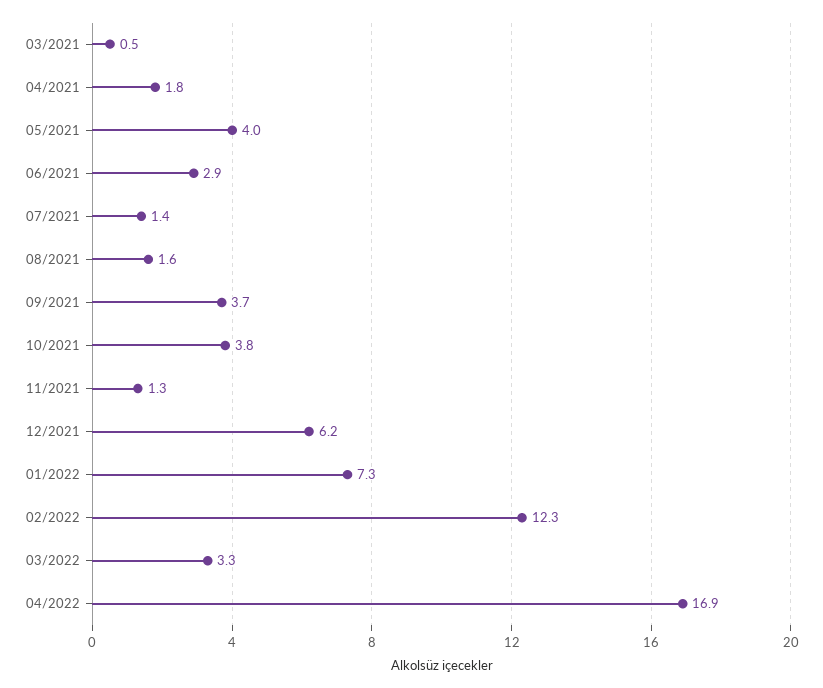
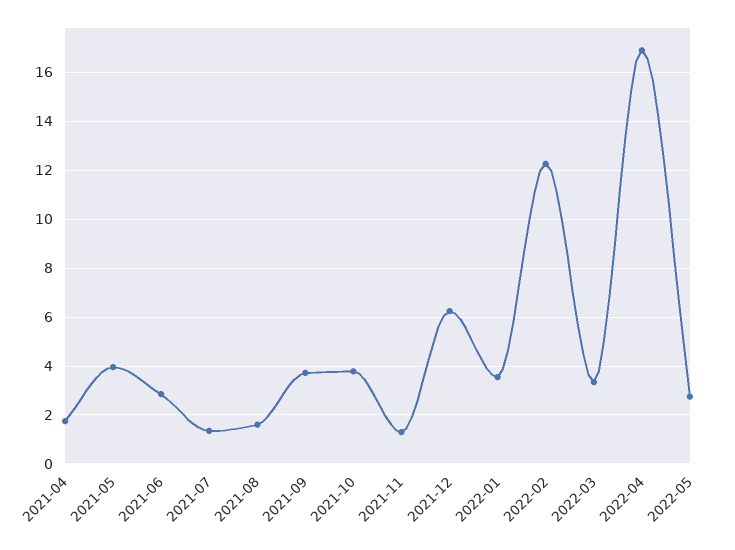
03/2021: 0.5 -> none
01/2022: 7.3 -> 3.5
2022-05: none -> 2.75

